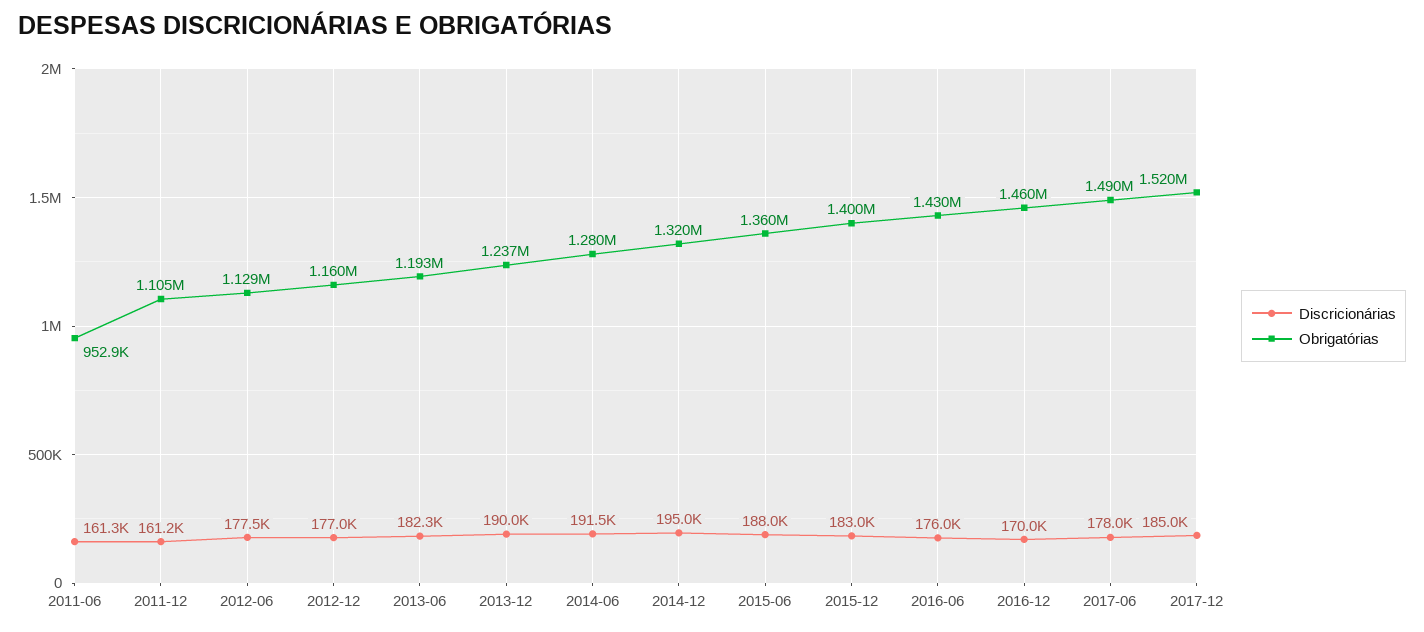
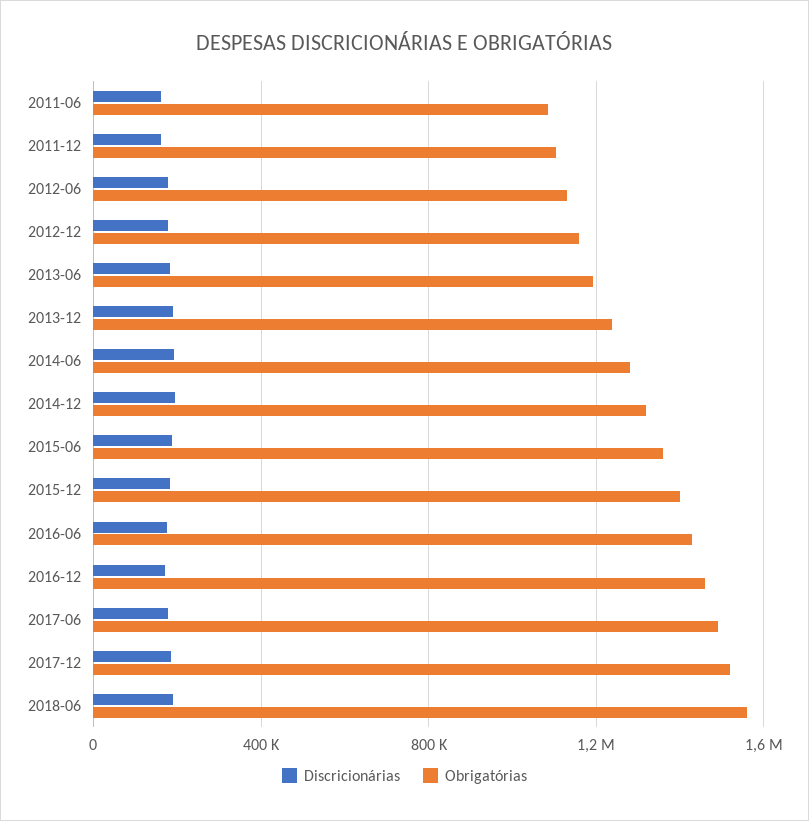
Obrigatórias, 2011-06: 952900 -> 1100000
Discricionárias, 2018-06: none -> 200000
Obrigatórias, 2018-06: none -> 1550000

